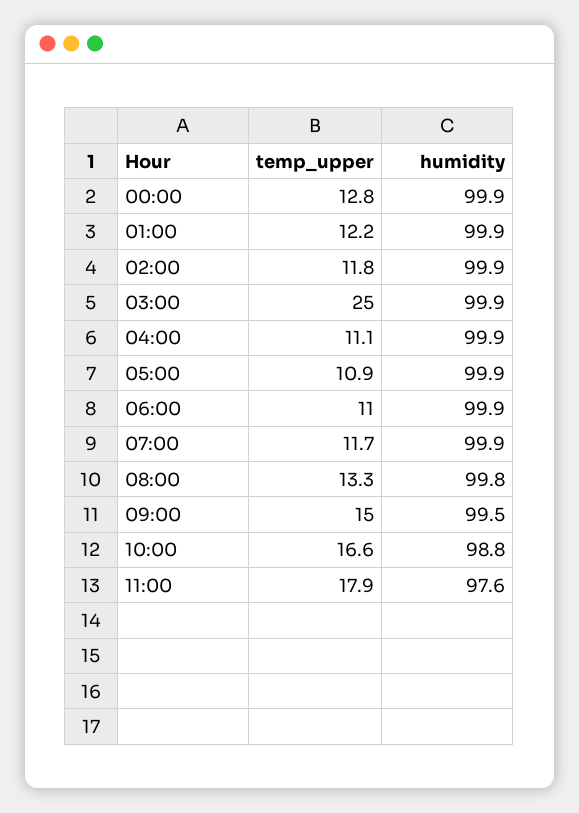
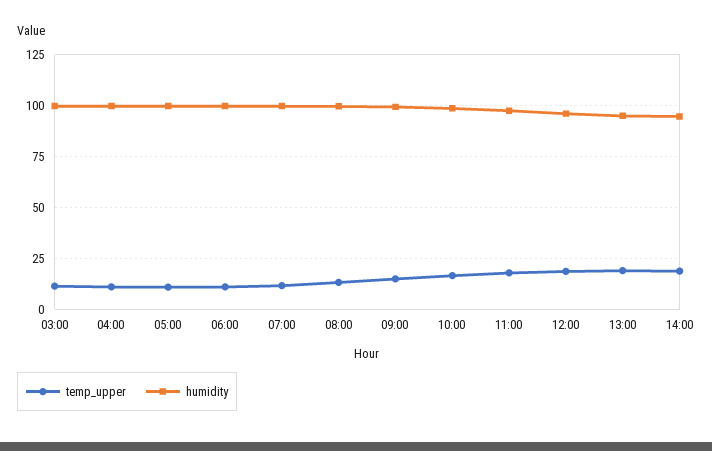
temp_upper, 00:00: 12.8 -> none
humidity, 00:00: 99.9 -> none
temp_upper, 01:00: 12.2 -> none
humidity, 01:00: 99.9 -> none
temp_upper, 02:00: 11.8 -> none
humidity, 02:00: 99.9 -> none
temp_upper, 03:00: 25 -> 10
temp_upper, 12:00: none -> 20
humidity, 12:00: none -> 95
temp_upper, 13:00: none -> 20
humidity, 13:00: none -> 95
temp_upper, 14:00: none -> 20
humidity, 14:00: none -> 95

